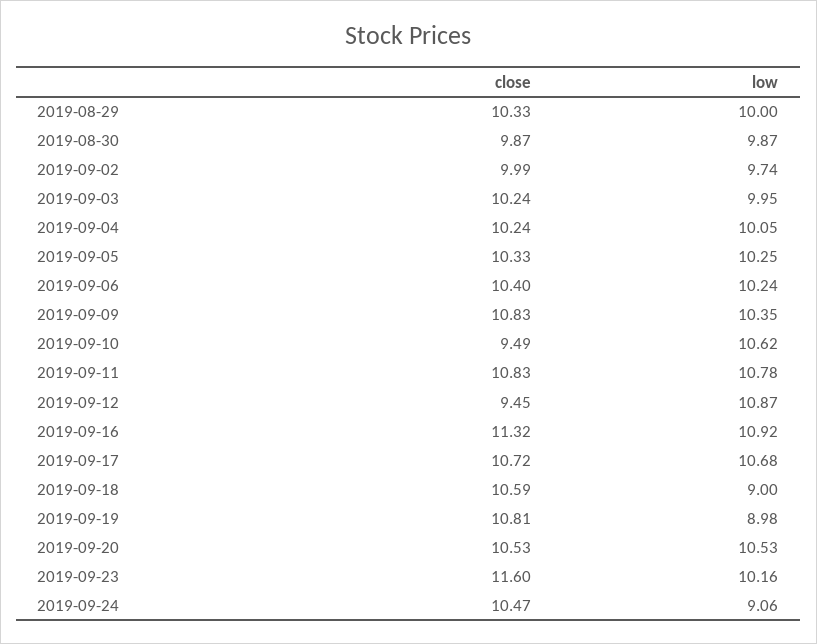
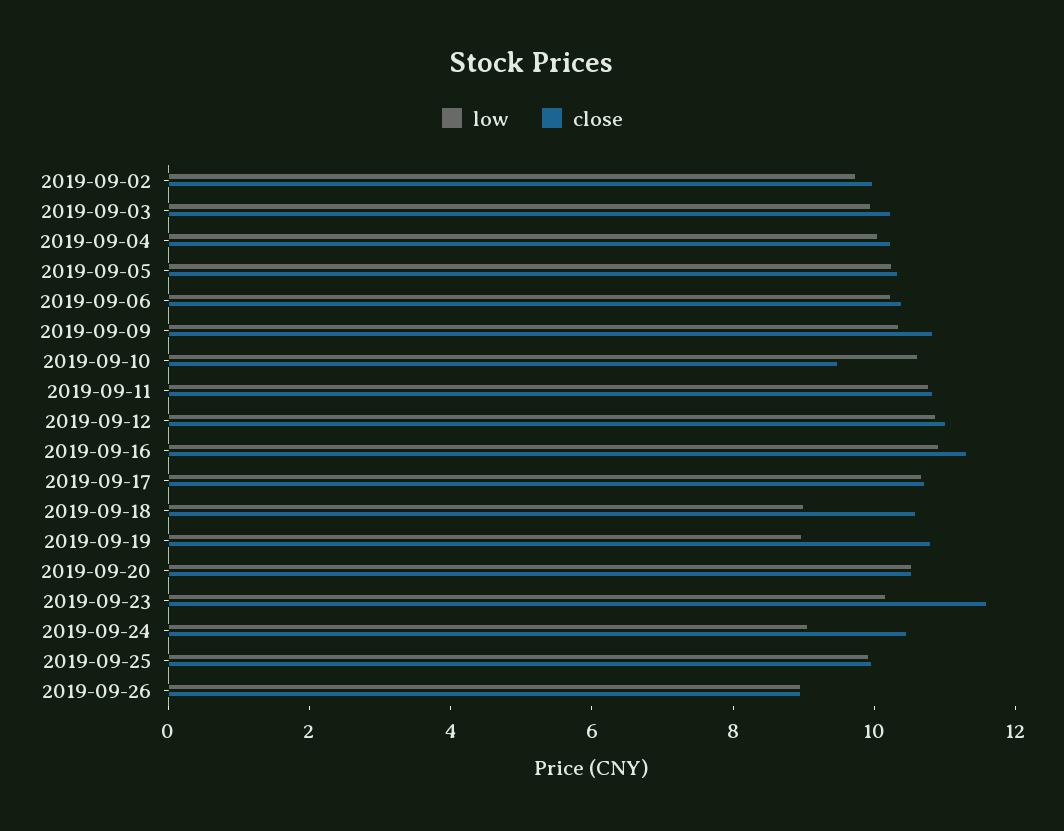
close, 2019-08-29: 10.33 -> none
low, 2019-08-29: 10 -> none
close, 2019-08-30: 9.87 -> none
low, 2019-08-30: 9.87 -> none
close, 2019-09-12: 9.45 -> 11
low, 2019-09-25: none -> 10
close, 2019-09-25: none -> 10
low, 2019-09-26: none -> 9
close, 2019-09-26: none -> 9

